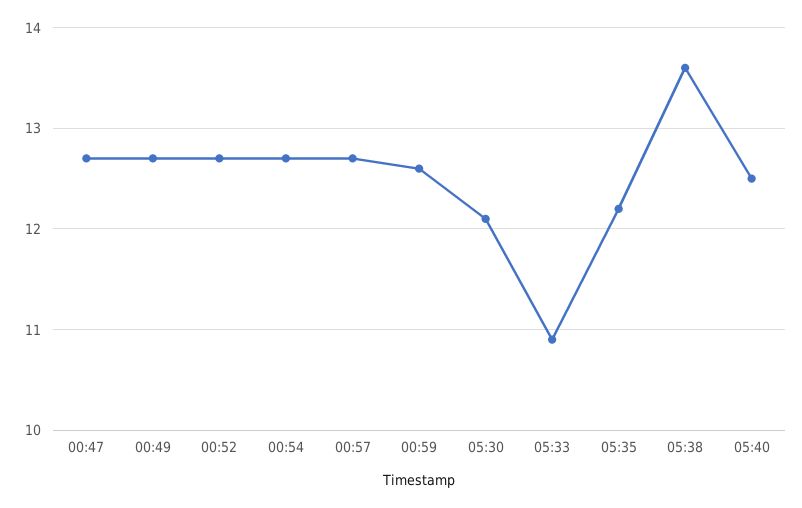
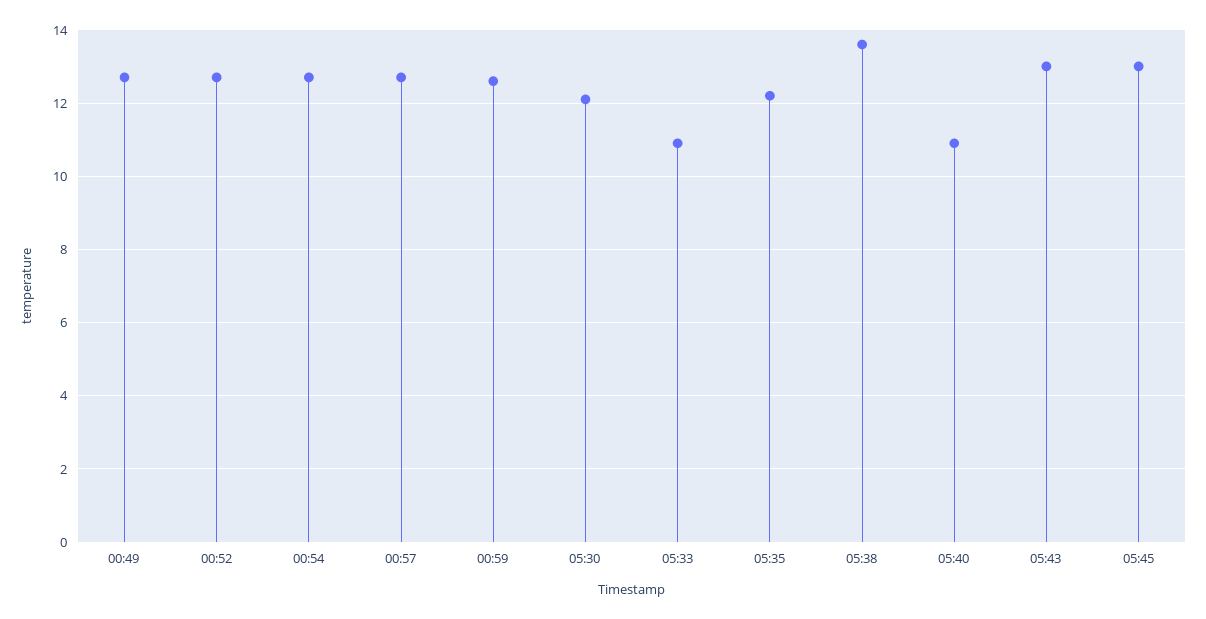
00:47: 12.7 -> none
05:40: 12.5 -> 11
05:43: none -> 13
05:45: none -> 13

